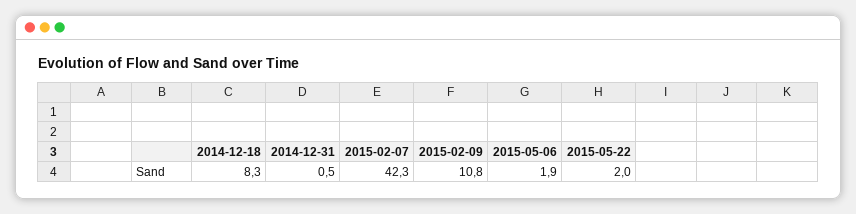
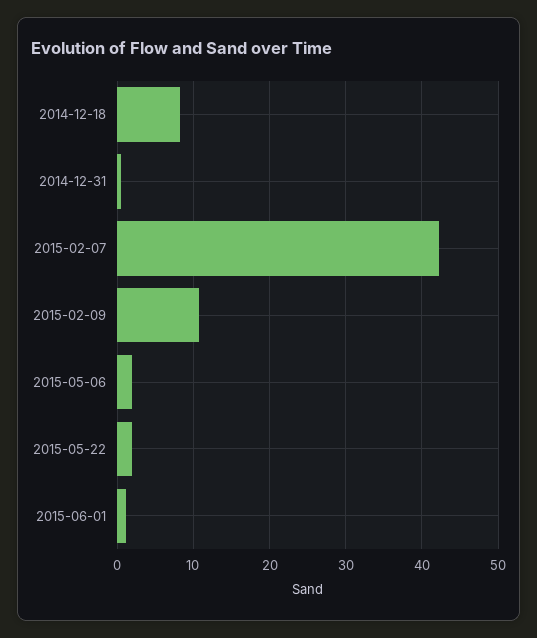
2015-06-01: none -> 1

